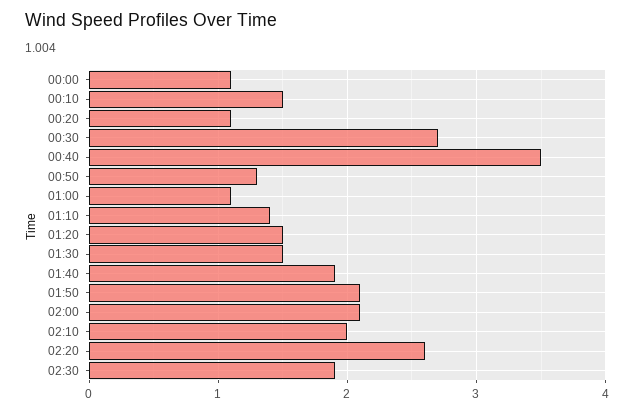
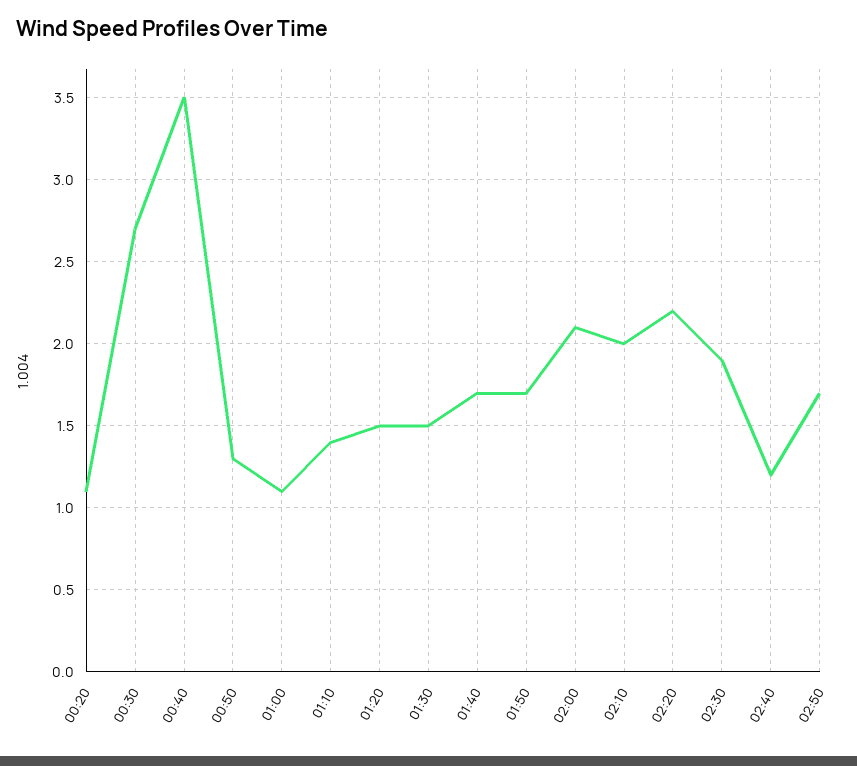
00:00: 1.1 -> none
00:10: 1.5 -> none
01:40: 1.9 -> 1.7
01:50: 2.1 -> 1.7
02:20: 2.6 -> 2.2
02:40: none -> 1.2
02:50: none -> 1.7

